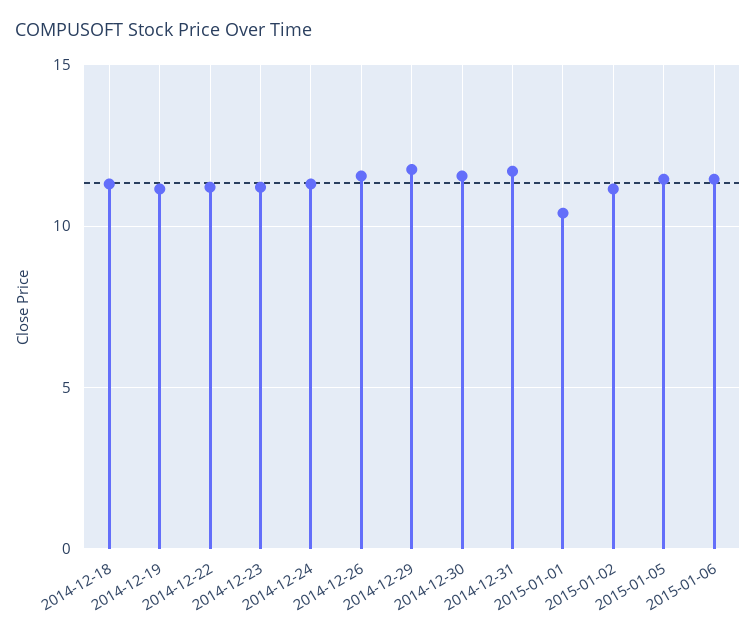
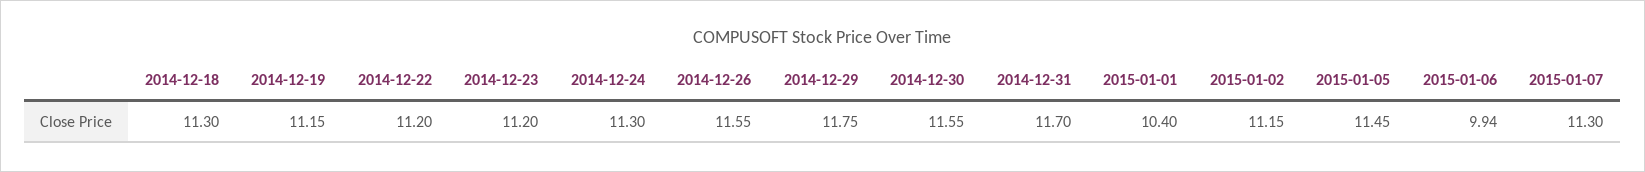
2015-01-06: 11.5 -> 9.94
2015-01-07: none -> 11.3

